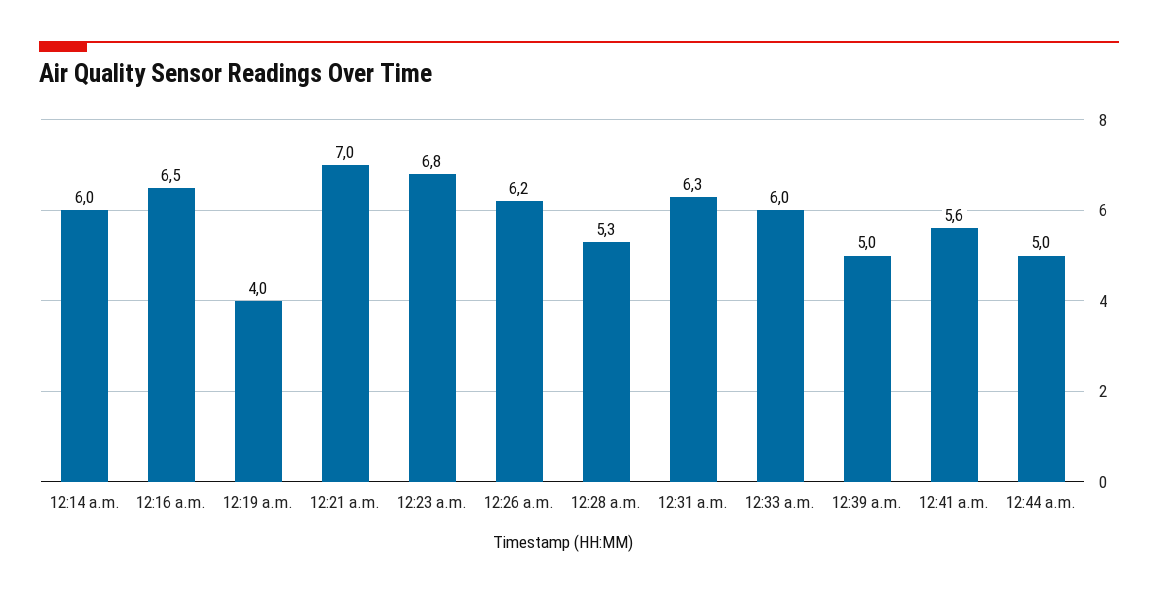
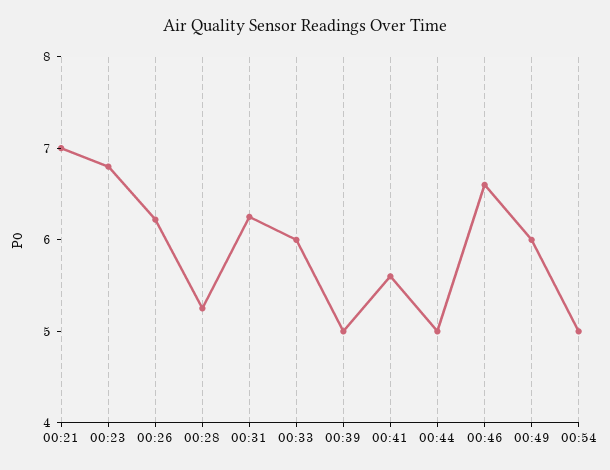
12:14 a.m.: 6 -> none
12:16 a.m.: 6.5 -> none
12:19 a.m.: 4 -> none
00:46: none -> 6.6
00:49: none -> 6
00:54: none -> 5

